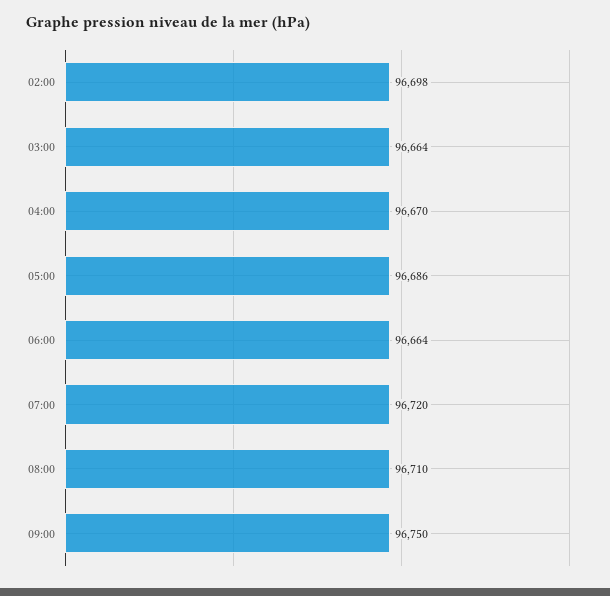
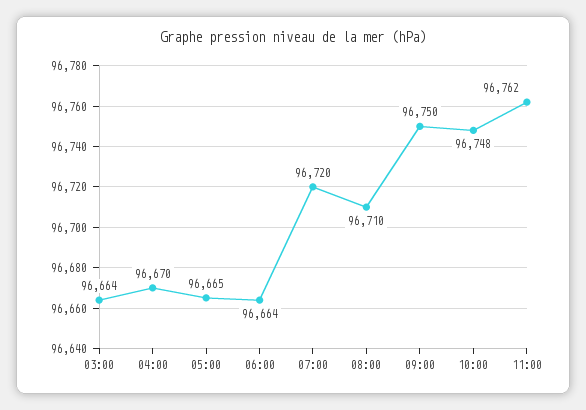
02:00: 96698 -> none
05:00: 96686 -> 96665
10:00: none -> 96748
11:00: none -> 96762

